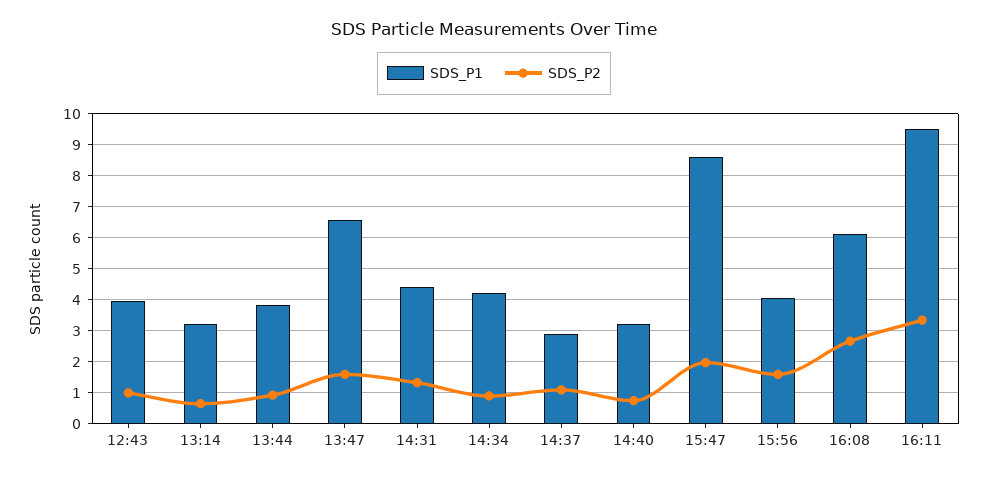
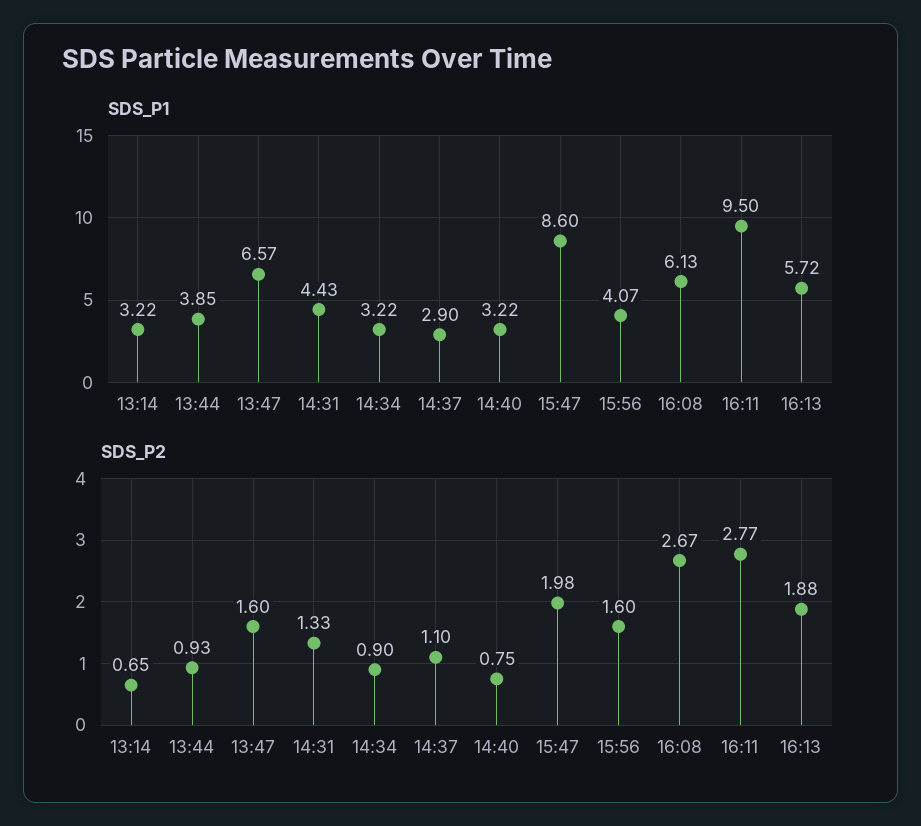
SDS_P1, 12:43: 4 -> none
SDS_P2, 12:43: 1 -> none
SDS_P1, 14:34: 4.2 -> 3.22
SDS_P2, 16:11: 3.4 -> 2.77
SDS_P1, 16:13: none -> 5.72
SDS_P2, 16:13: none -> 1.88

